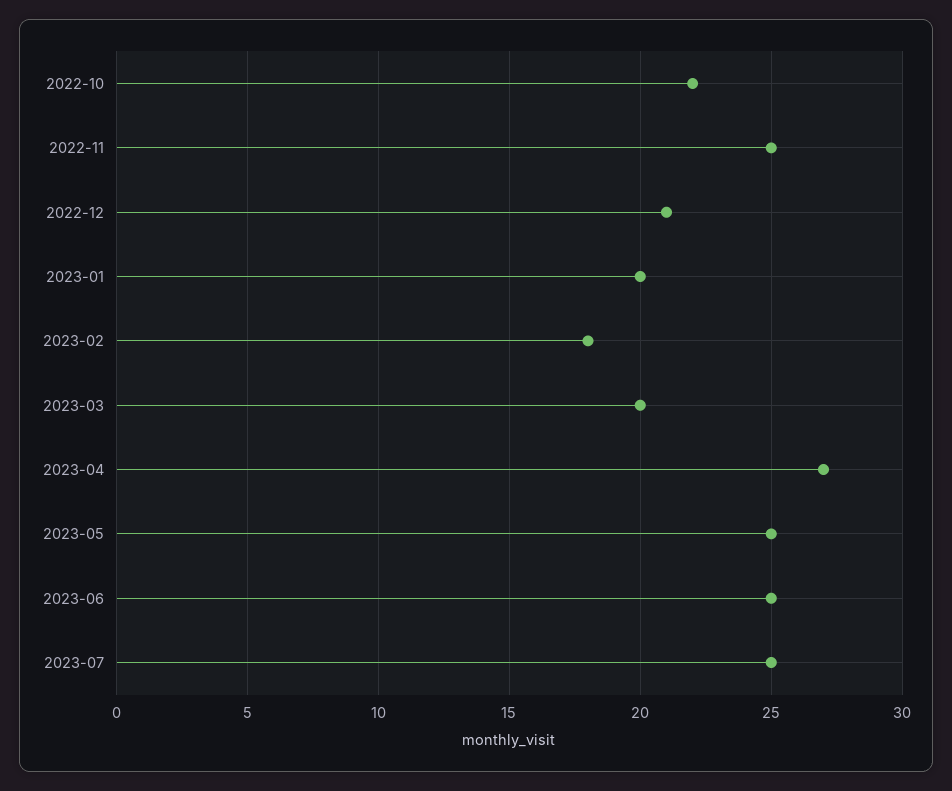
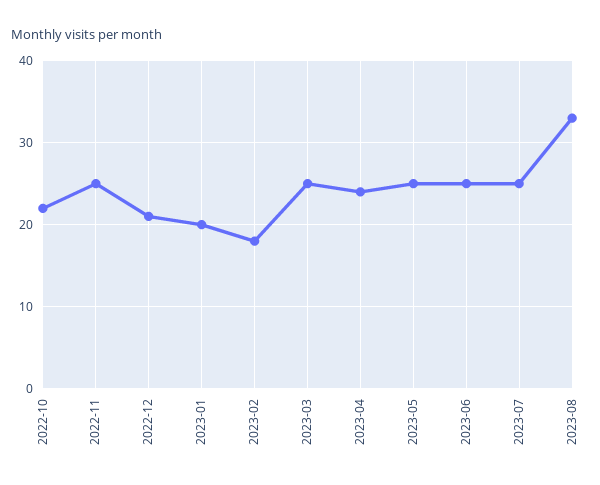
2023-03: 20 -> 25
2023-04: 27 -> 24
2023-08: none -> 33

